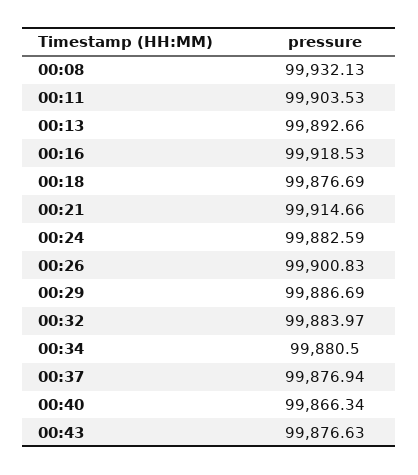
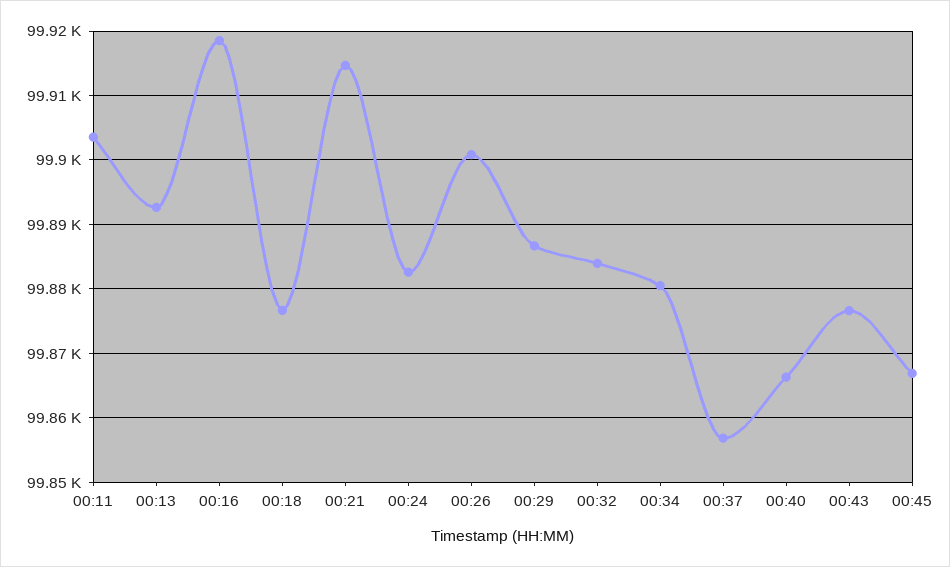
00:08: 99932.13 -> none
00:37: 99876.94 -> 99857
00:45: none -> 99867

